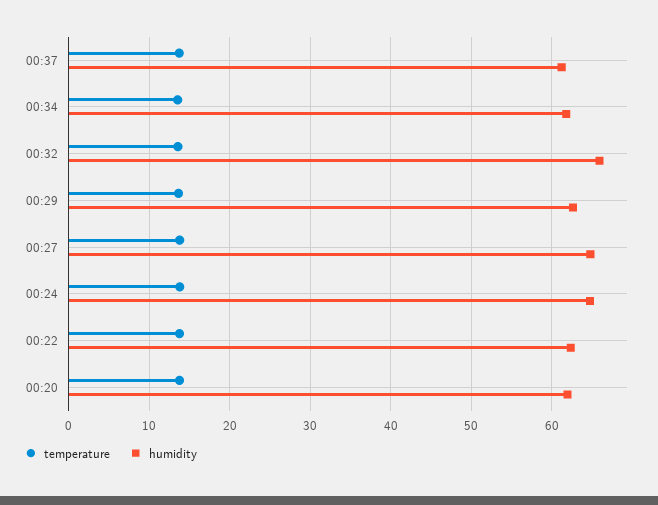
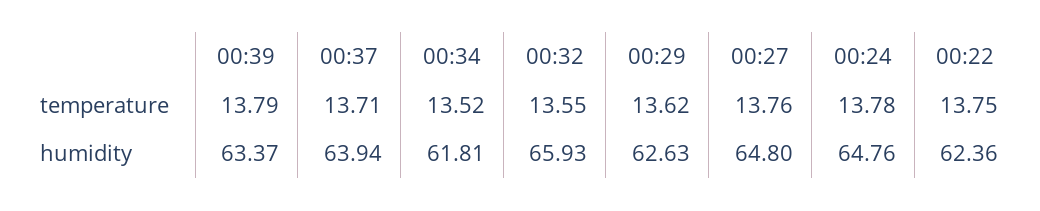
humidity, 00:37: 61 -> 63.94
temperature, 00:20: 14 -> none
humidity, 00:20: 62 -> none
temperature, 00:39: none -> 13.79
humidity, 00:39: none -> 63.37

